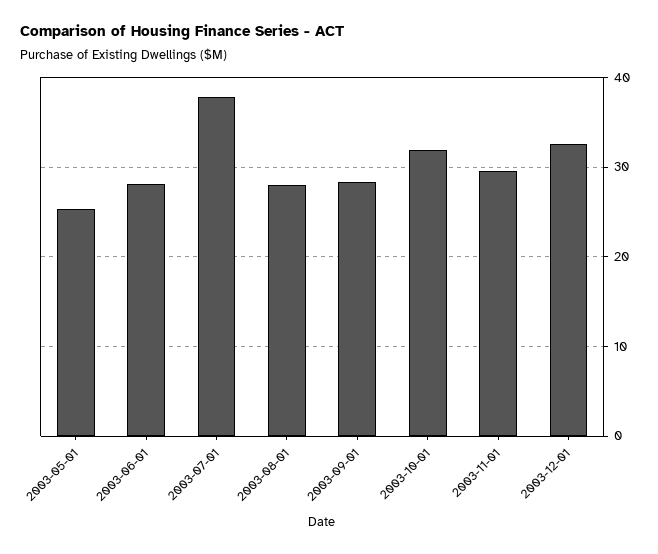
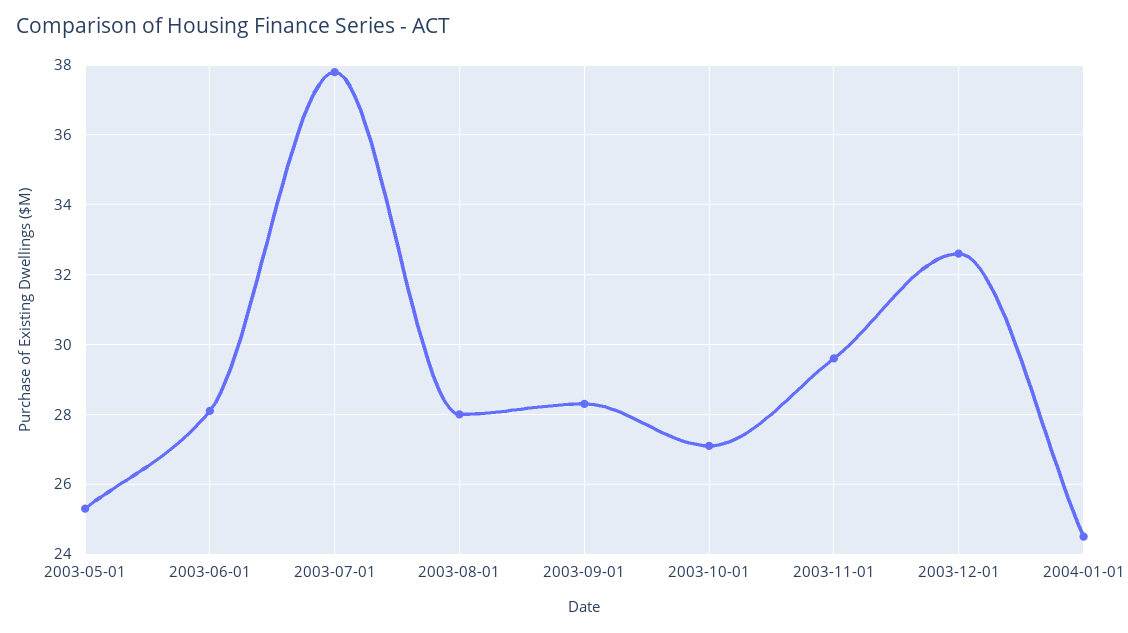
2003-10-01: 32 -> 27
2004-01-01: none -> 24.5

